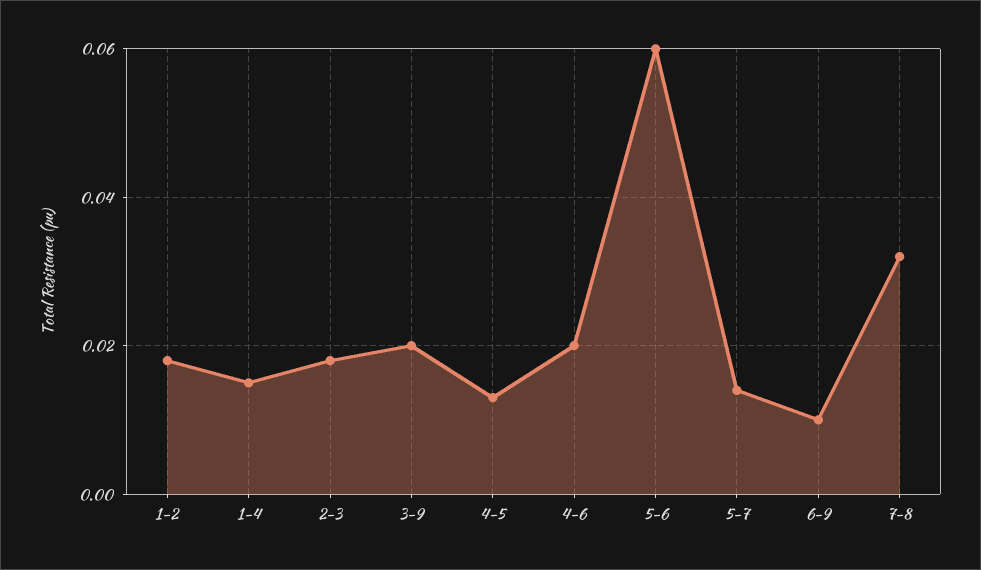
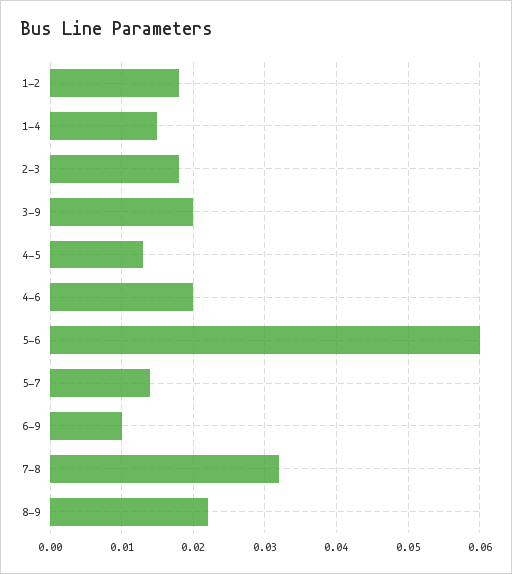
8-9: none -> 0.022

